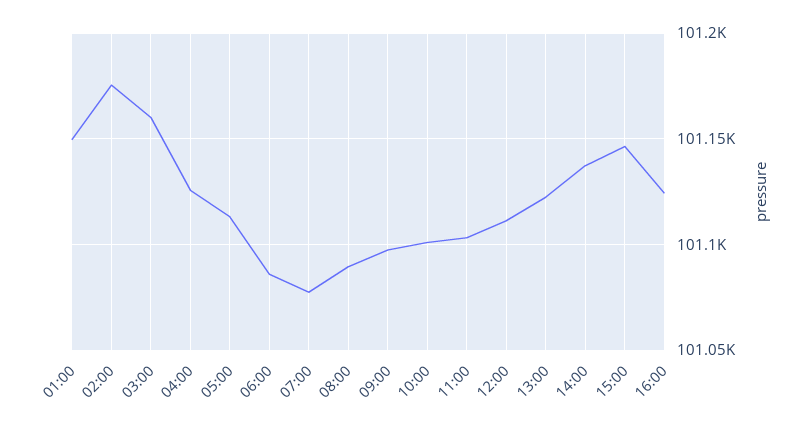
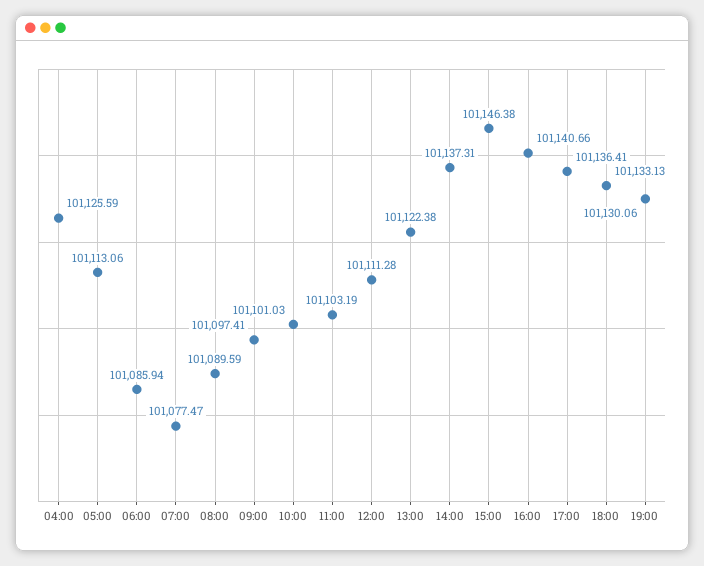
01:00: 101150 -> none
02:00: 101175 -> none
03:00: 101160 -> none
16:00: 101125 -> 101140.66
17:00: none -> 101136.41
18:00: none -> 101133.13
19:00: none -> 101130.06

